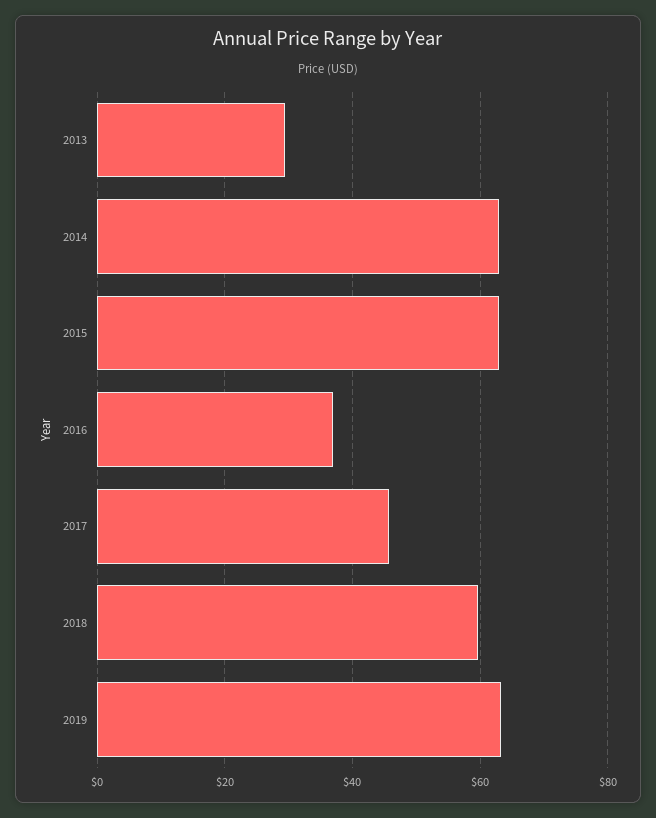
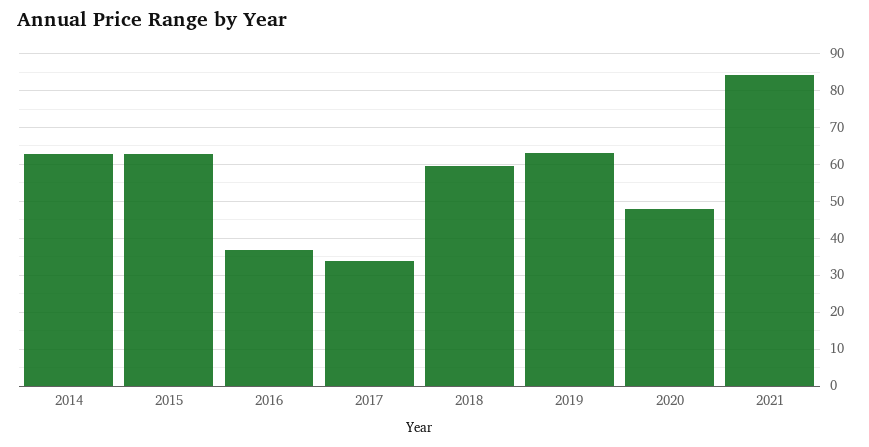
2013: 30 -> none
2017: 46 -> 34
2020: none -> 48
2021: none -> 84

